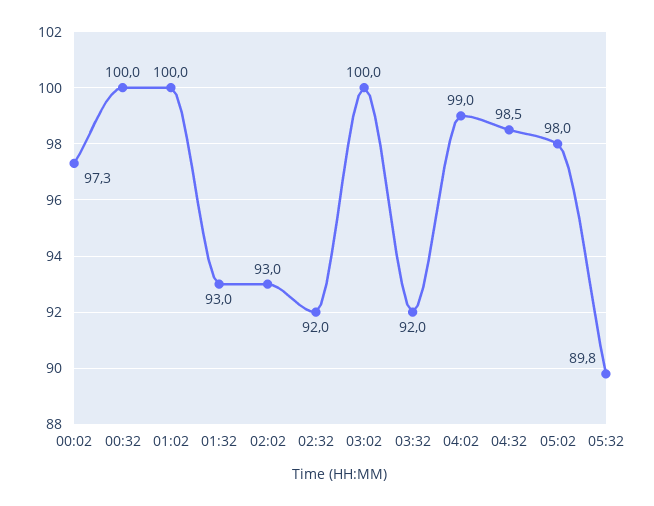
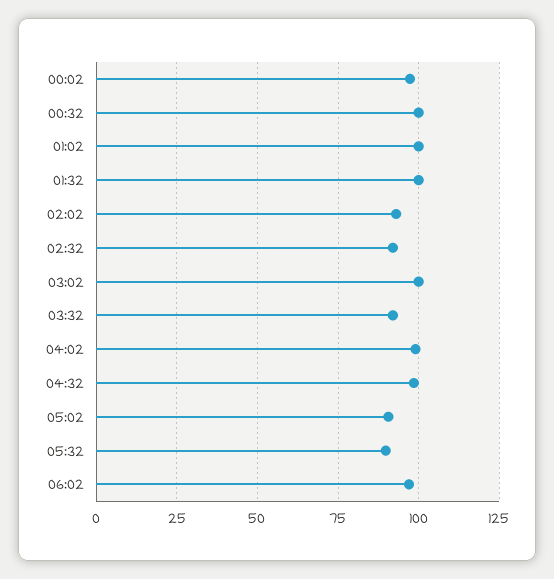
01:32: 93 -> 100
05:02: 98 -> 90
06:02: none -> 97.5

